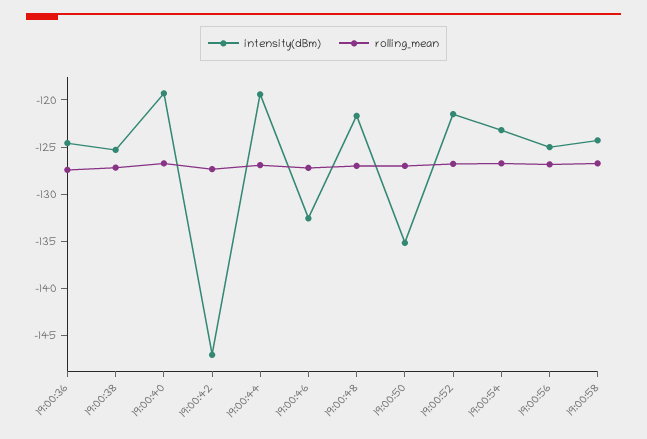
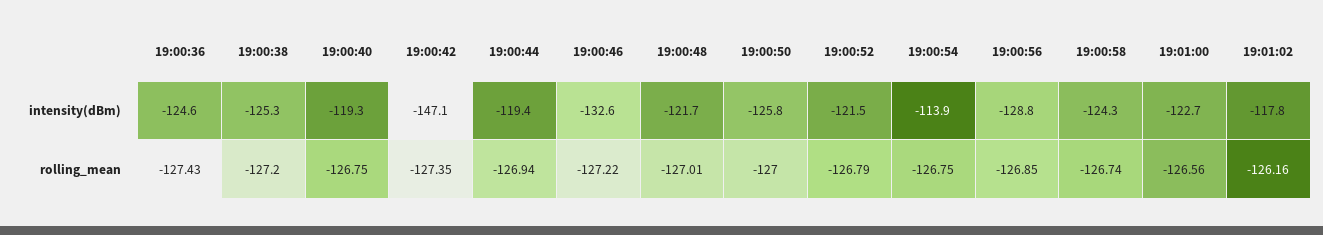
intensity(dBm), 19:00:50: -135 -> -125.8
intensity(dBm), 19:00:54: -123 -> -113.9
intensity(dBm), 19:00:56: -125 -> -128.8
intensity(dBm), 19:01:00: none -> -122.7
intensity(dBm), 19:01:02: none -> -117.8
rolling_mean, 19:01:00: none -> -126.56
rolling_mean, 19:01:02: none -> -126.16

